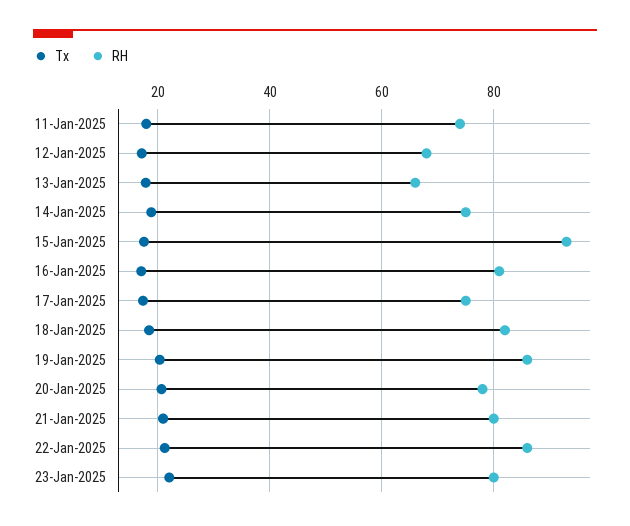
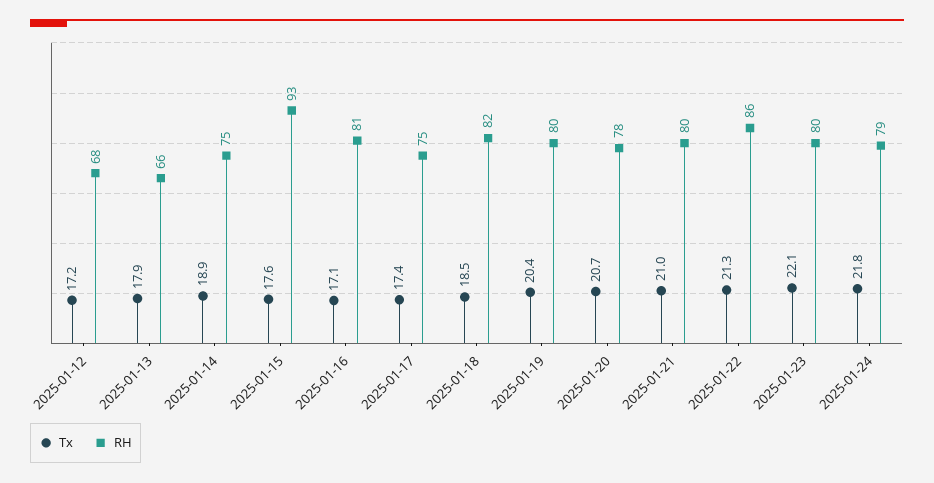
Tx, 11-Jan-2025: 18 -> none
RH, 11-Jan-2025: 74 -> none
RH, 19-Jan-2025: 86 -> 80
Tx, 2025-01-24: none -> 21.8
RH, 2025-01-24: none -> 79

